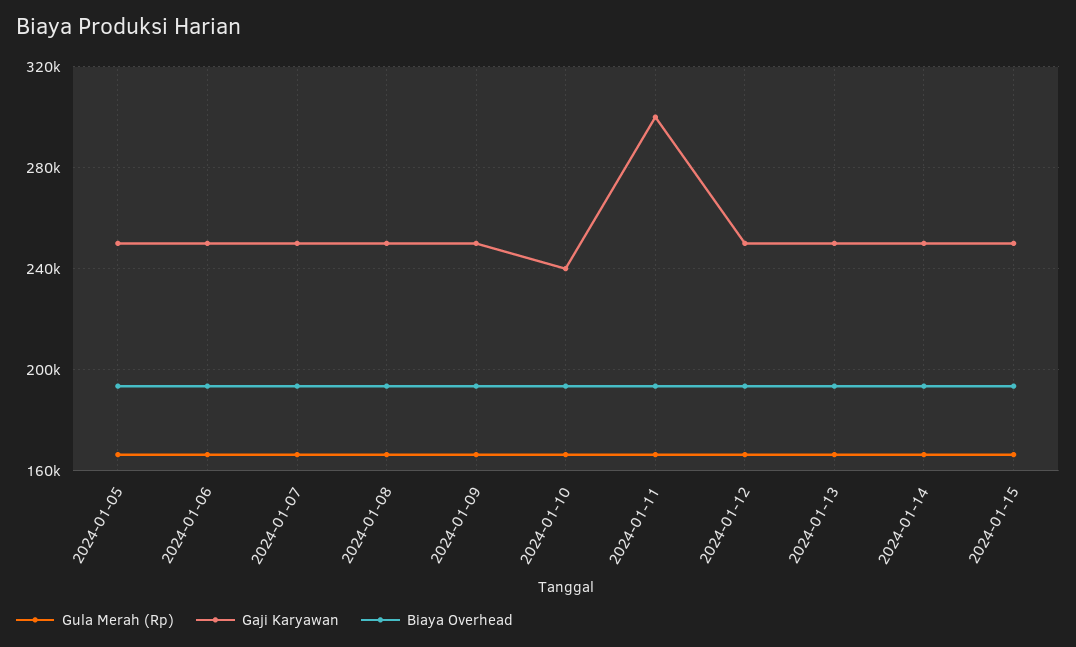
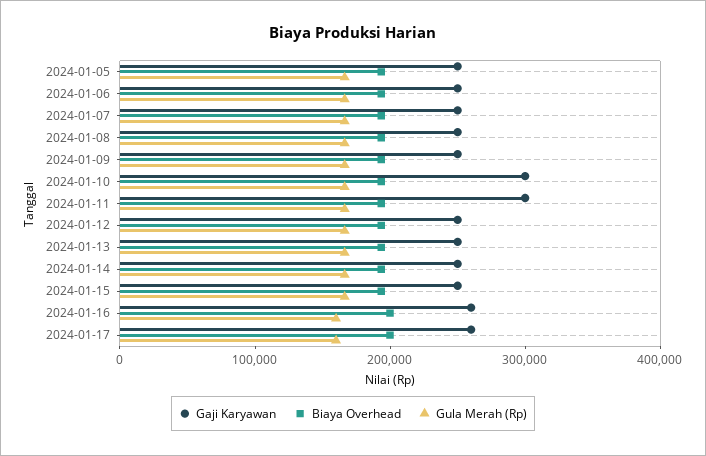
Gaji Karyawan, 2024-01-10: 240000 -> 300000
Gaji Karyawan, 2024-01-16: none -> 260000
Biaya Overhead, 2024-01-16: none -> 200000
Gula Merah (Rp), 2024-01-16: none -> 160000
Gaji Karyawan, 2024-01-17: none -> 260000
Biaya Overhead, 2024-01-17: none -> 200000
Gula Merah (Rp), 2024-01-17: none -> 160000

